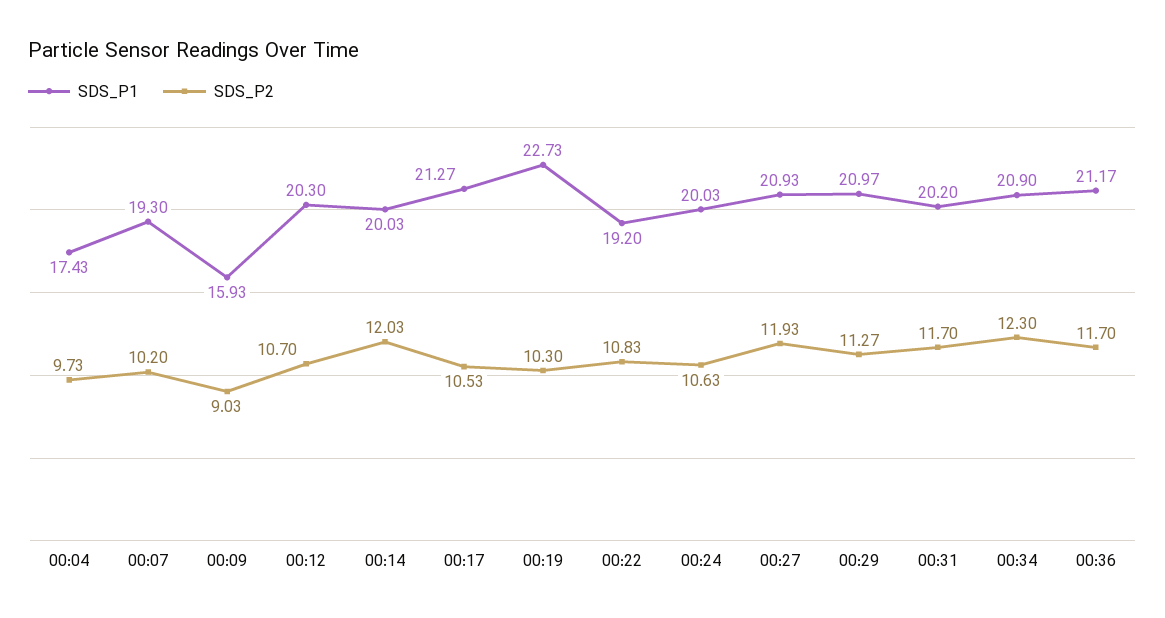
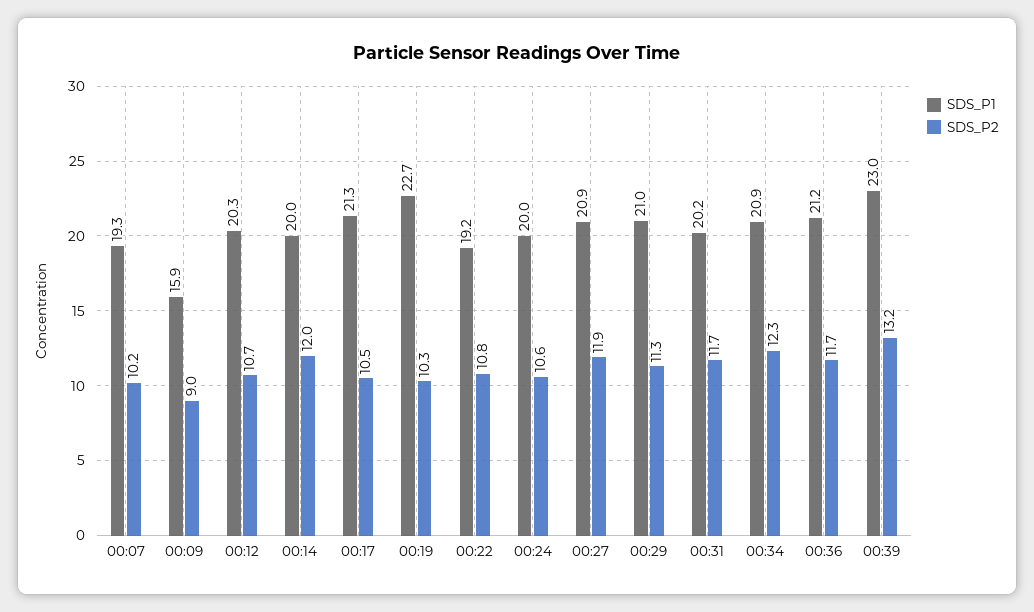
SDS_P1, 00:04: 17.43 -> none
SDS_P2, 00:04: 9.73 -> none
SDS_P1, 00:39: none -> 23
SDS_P2, 00:39: none -> 13.2

